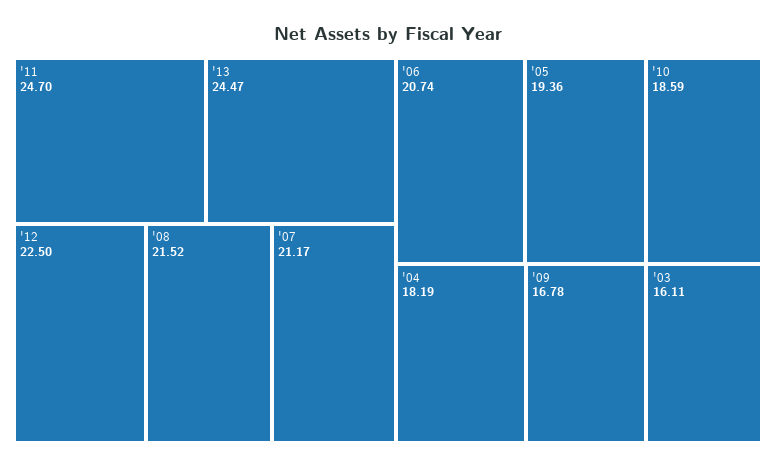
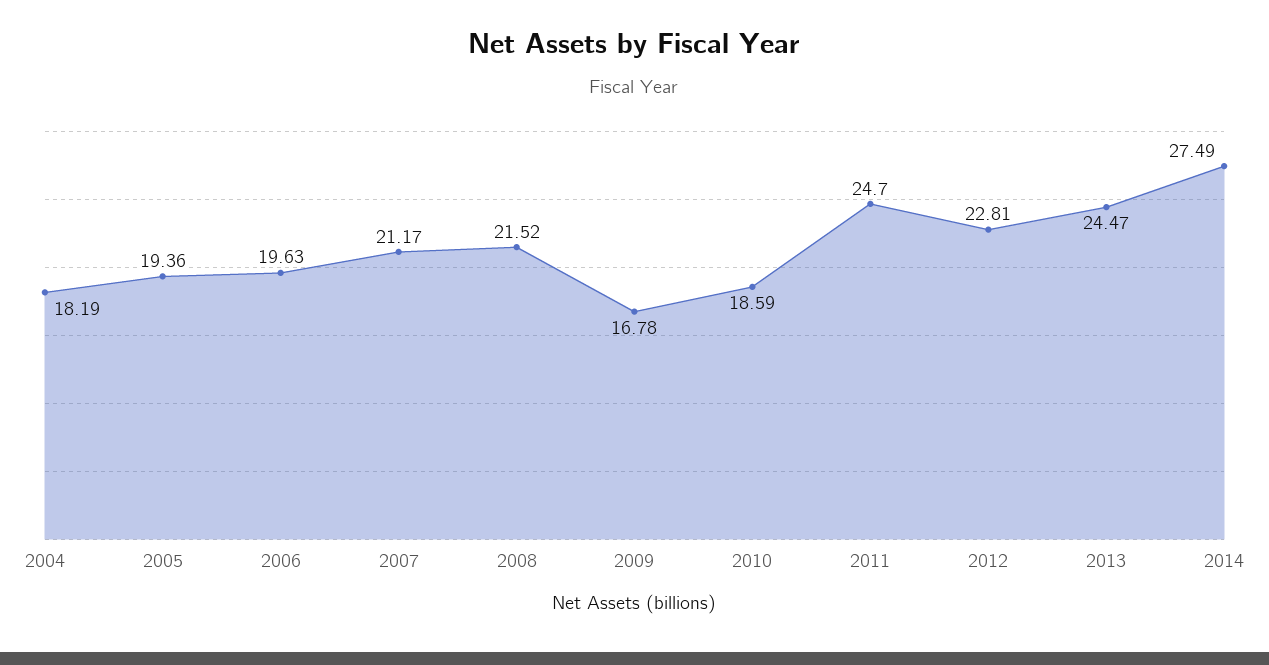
'12: 22.5 -> 22.81
'06: 20.74 -> 19.63
'03: 16.11 -> none
2014: none -> 27.49

